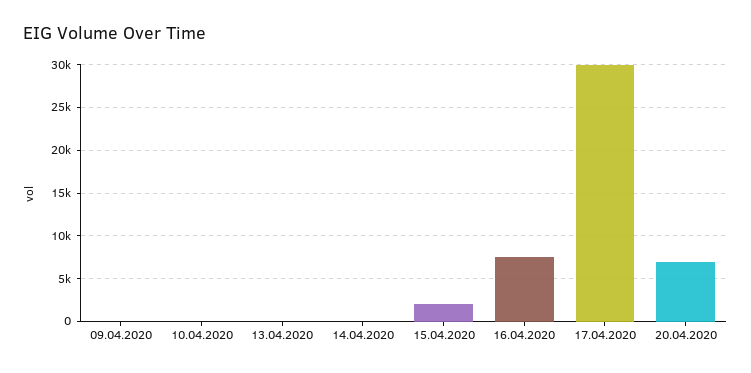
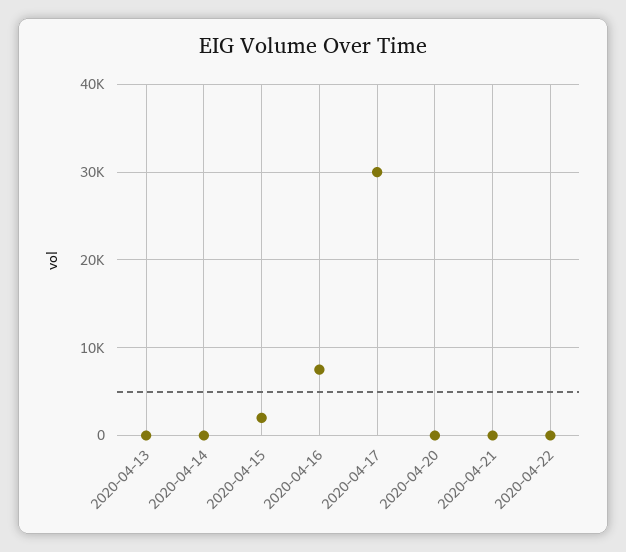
09.04.2020: 0 -> none
10.04.2020: 0 -> none
20.04.2020: 7000 -> 0
2020-04-21: none -> 0
2020-04-22: none -> 0

